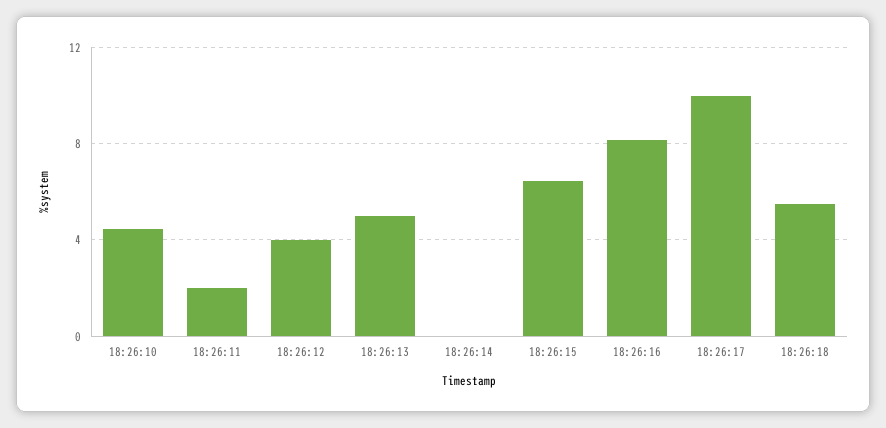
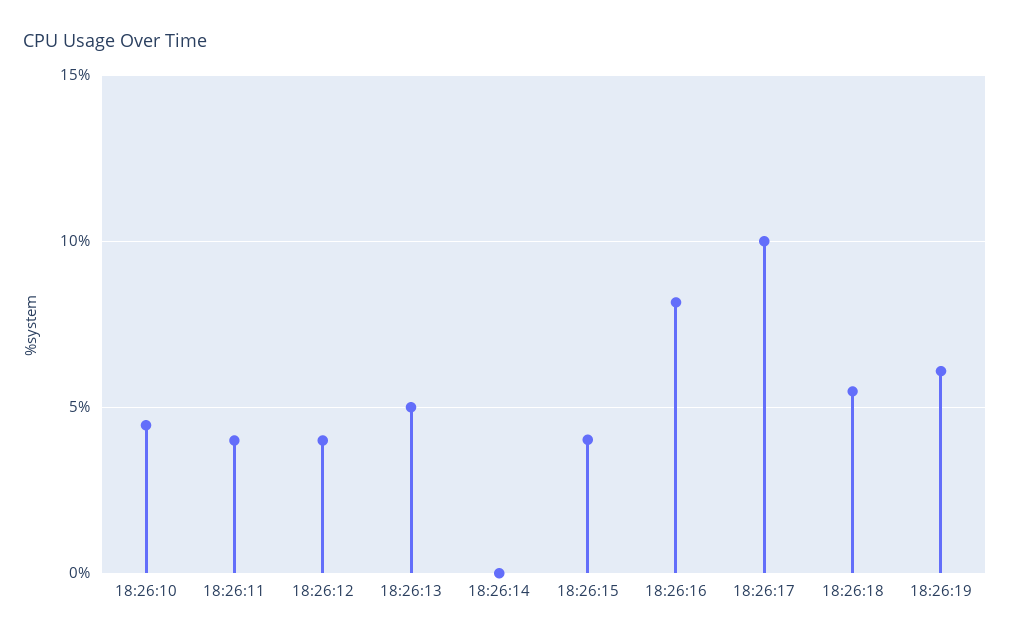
18:26:11: 2 -> 4
18:26:15: 6.5 -> 4
18:26:19: none -> 6

